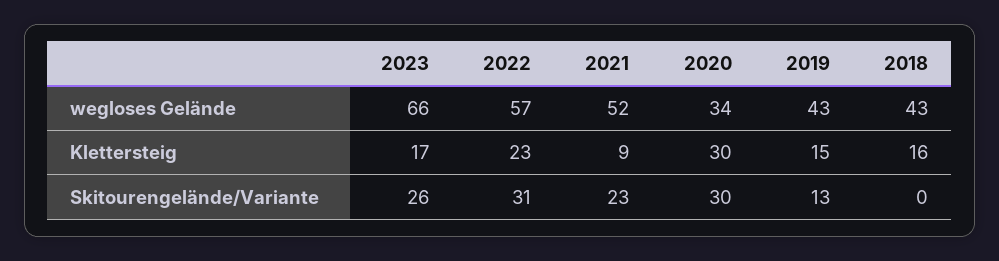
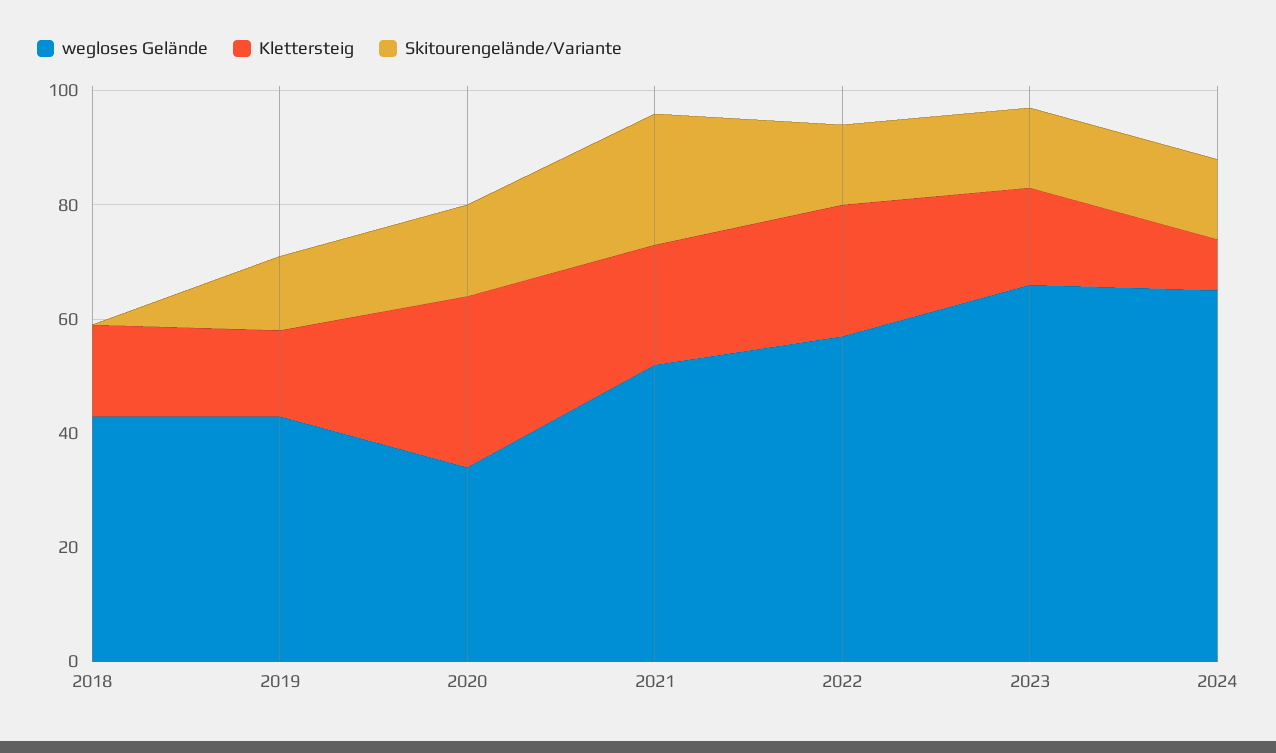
Klettersteig, 2021: 9 -> 20
Skitourengelände/Variante, 2023: 26 -> 15
Skitourengelände/Variante, 2022: 31 -> 15
Skitourengelände/Variante, 2020: 30 -> 15
wegloses Gelände, 2024: none -> 65
Klettersteig, 2024: none -> 10
Skitourengelände/Variante, 2024: none -> 15

